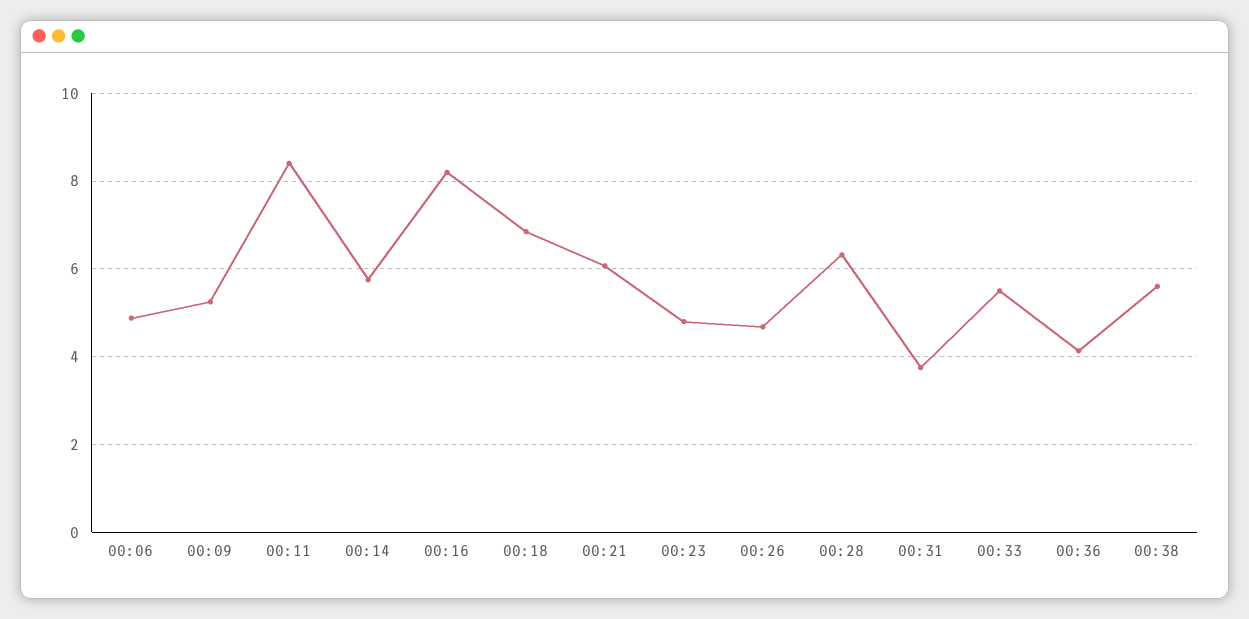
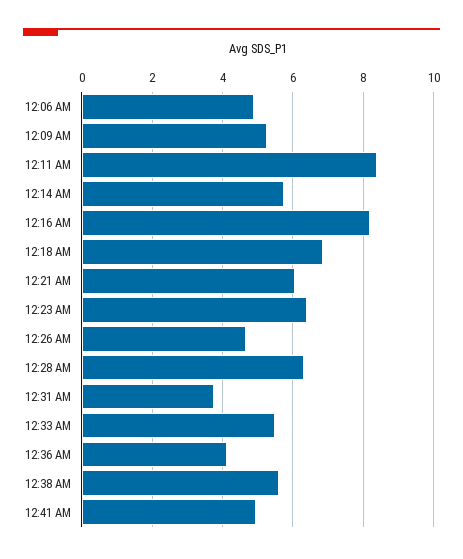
00:23: 4.8 -> 6.4
12:41 AM: none -> 5

